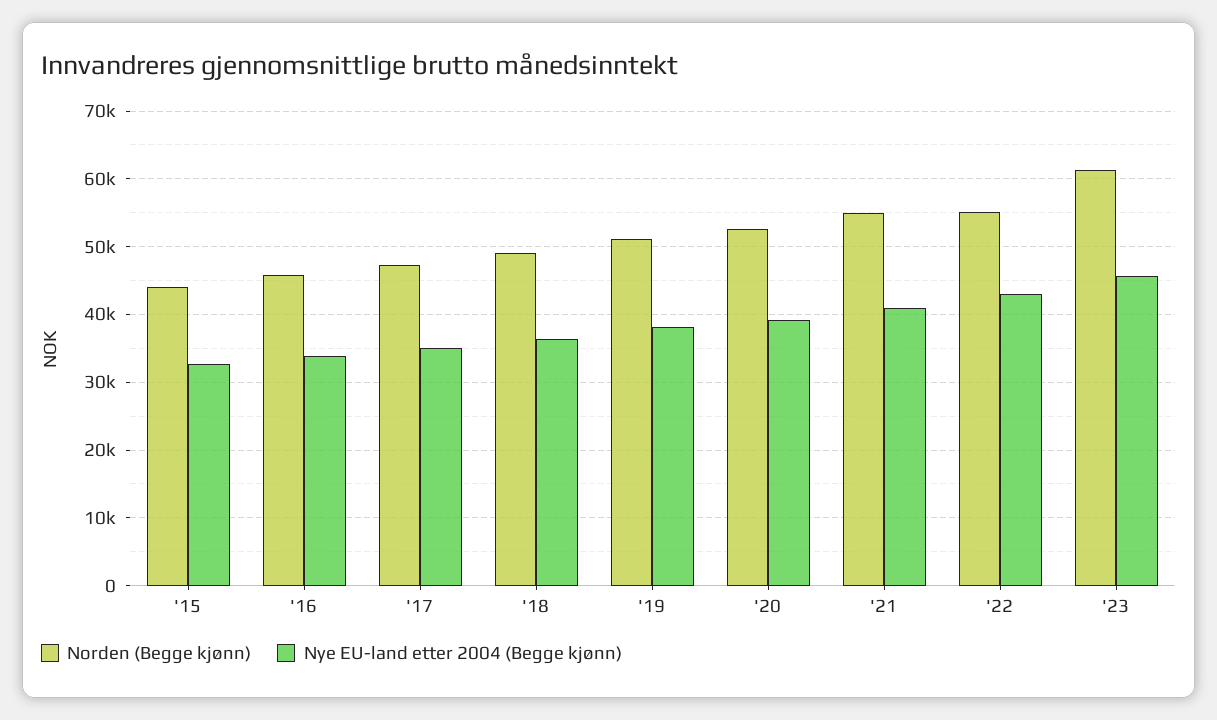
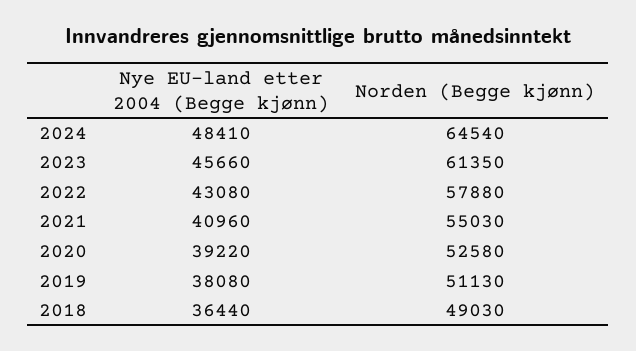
Norden (Begge kjønn), '15: 44000 -> none
Nye EU-land etter 2004 (Begge kjønn), '15: 33000 -> none
Norden (Begge kjønn), '16: 46000 -> none
Nye EU-land etter 2004 (Begge kjønn), '16: 34000 -> none
Norden (Begge kjønn), '17: 47000 -> none
Nye EU-land etter 2004 (Begge kjønn), '17: 35000 -> none
Norden (Begge kjønn), '22: 55000 -> 57880
Nye EU-land etter 2004 (Begge kjønn), 2024: none -> 48410
Norden (Begge kjønn), 2024: none -> 64540

